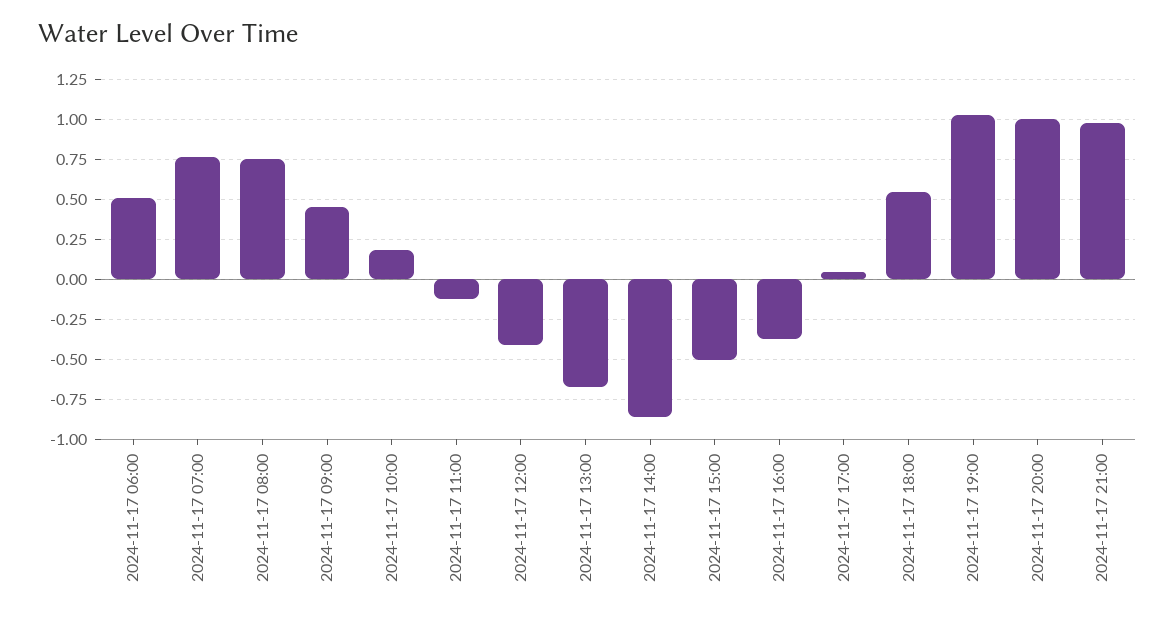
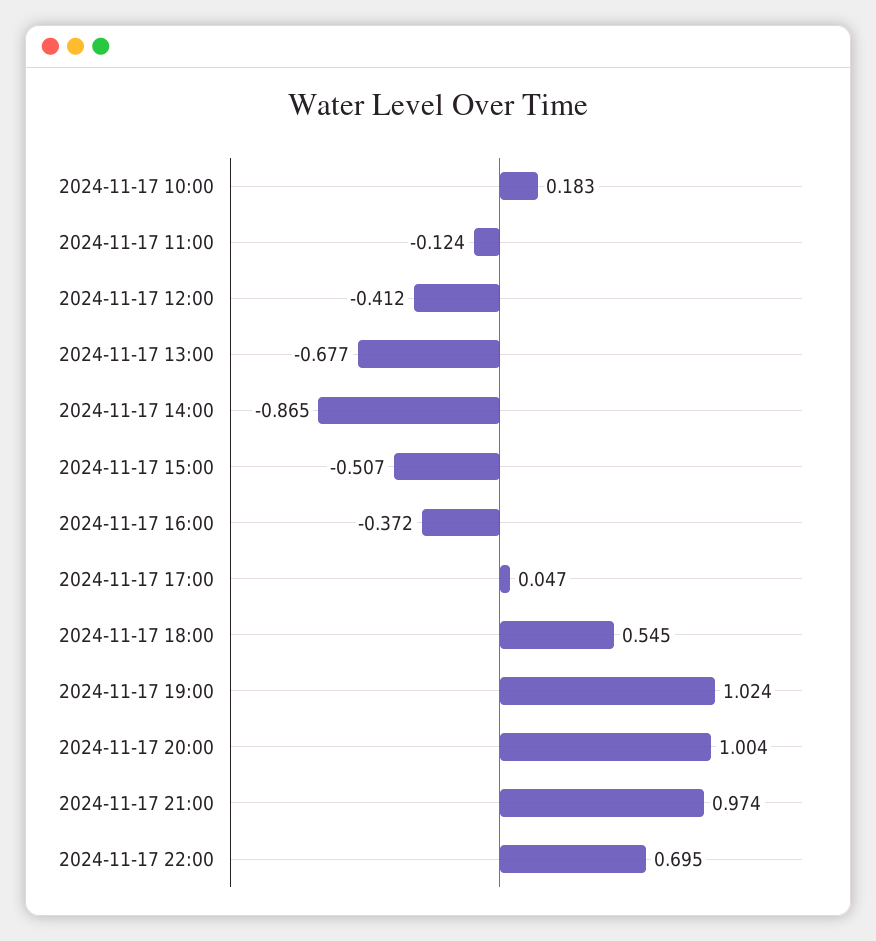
2024-11-17 06:00: 0.5 -> none
2024-11-17 07:00: 0.75 -> none
2024-11-17 08:00: 0.75 -> none
2024-11-17 09:00: 0.45 -> none
2024-11-17 22:00: none -> 0.695

